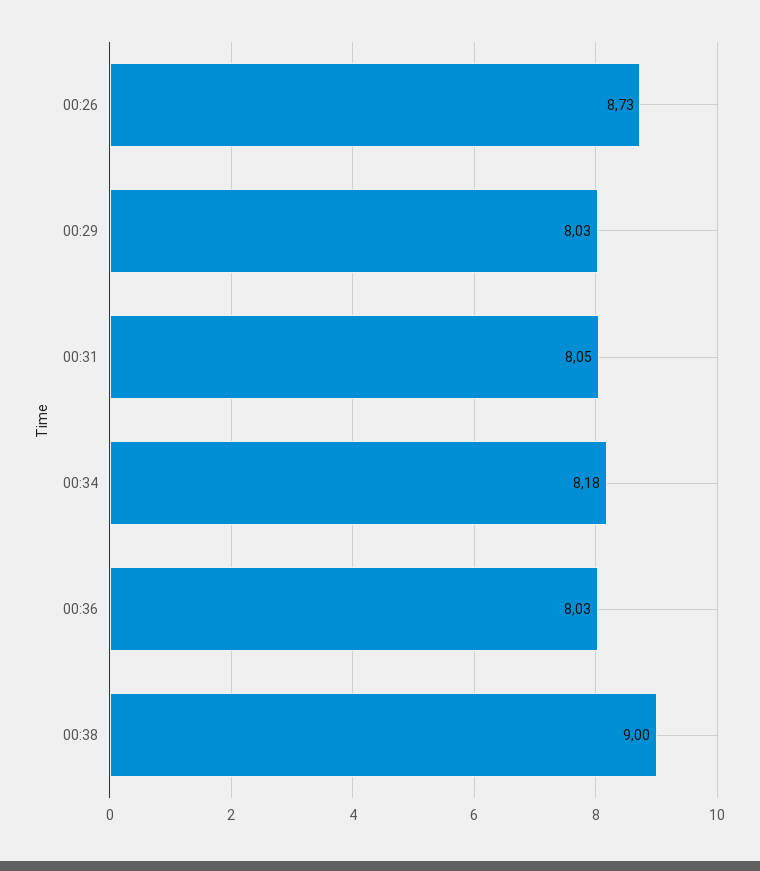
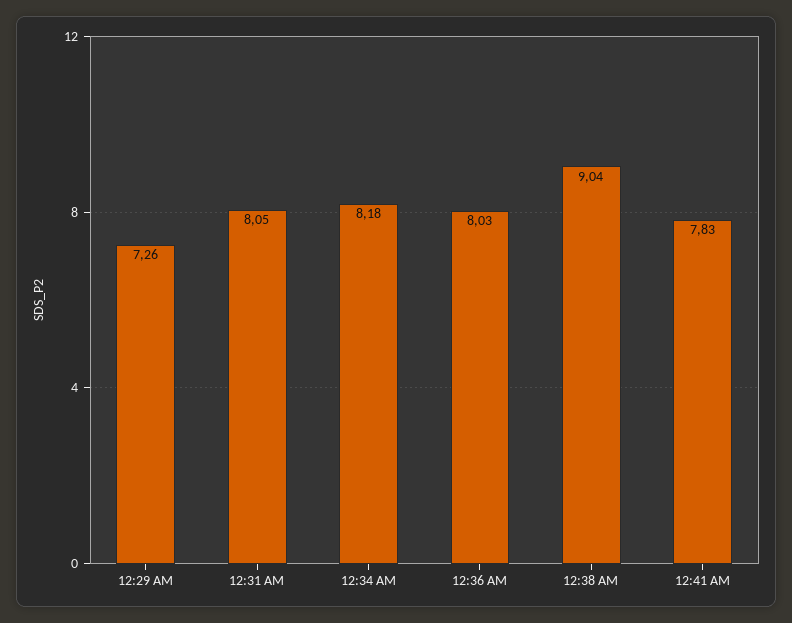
00:26: 8.73 -> none
00:29: 8.03 -> 7.26
00:38: 9 -> 9.04
12:41 AM: none -> 7.83

